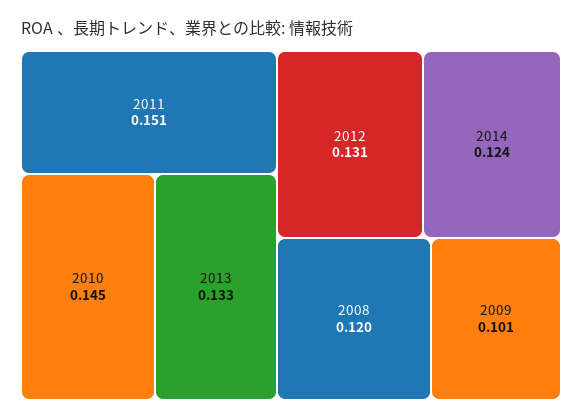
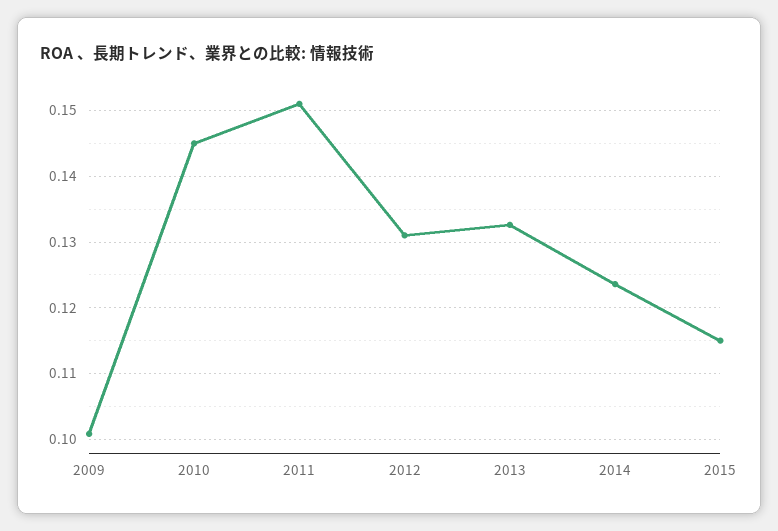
2008: 0.12 -> none
2015: none -> 0.115

